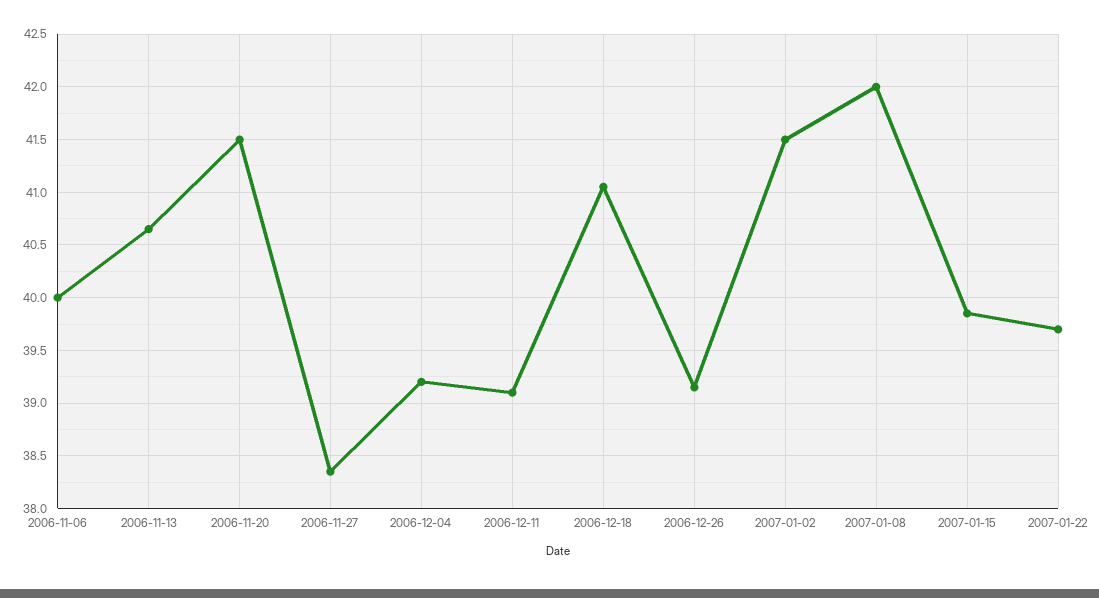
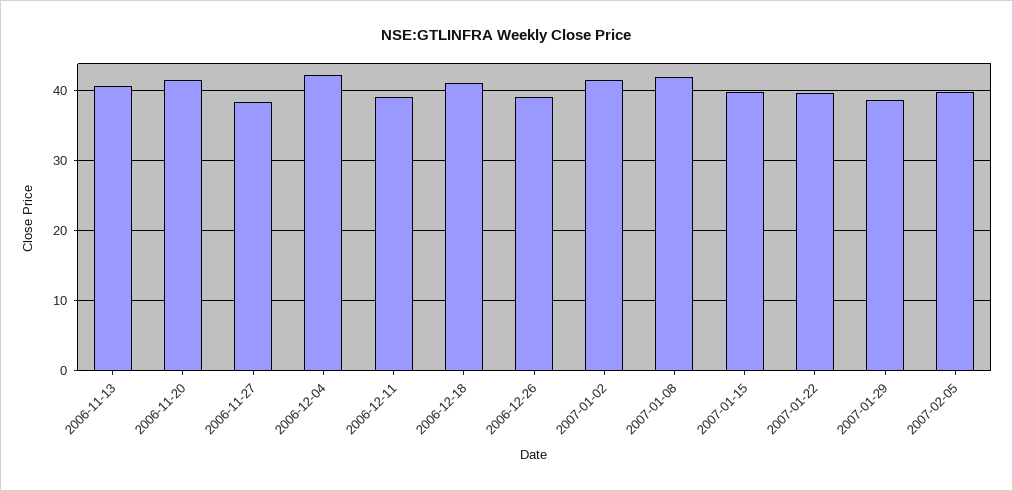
2006-11-06: 40 -> none
2006-12-04: 39.2 -> 42
2007-01-29: none -> 39
2007-02-05: none -> 40

